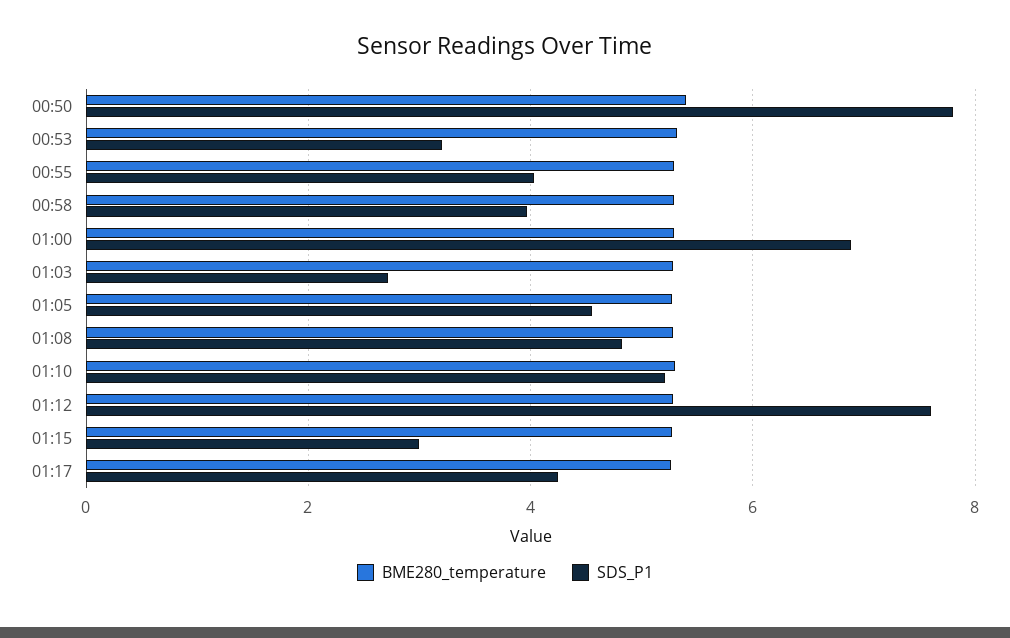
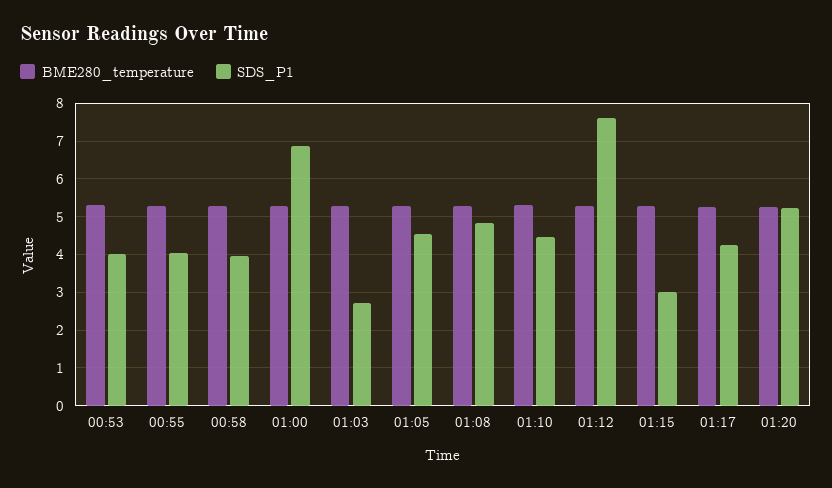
BME280_temperature, 00:50: 5.4 -> none
SDS_P1, 00:50: 7.8 -> none
SDS_P1, 00:53: 3.2 -> 4
SDS_P1, 01:10: 5.2 -> 4.4
BME280_temperature, 01:20: none -> 5.2
SDS_P1, 01:20: none -> 5.2

